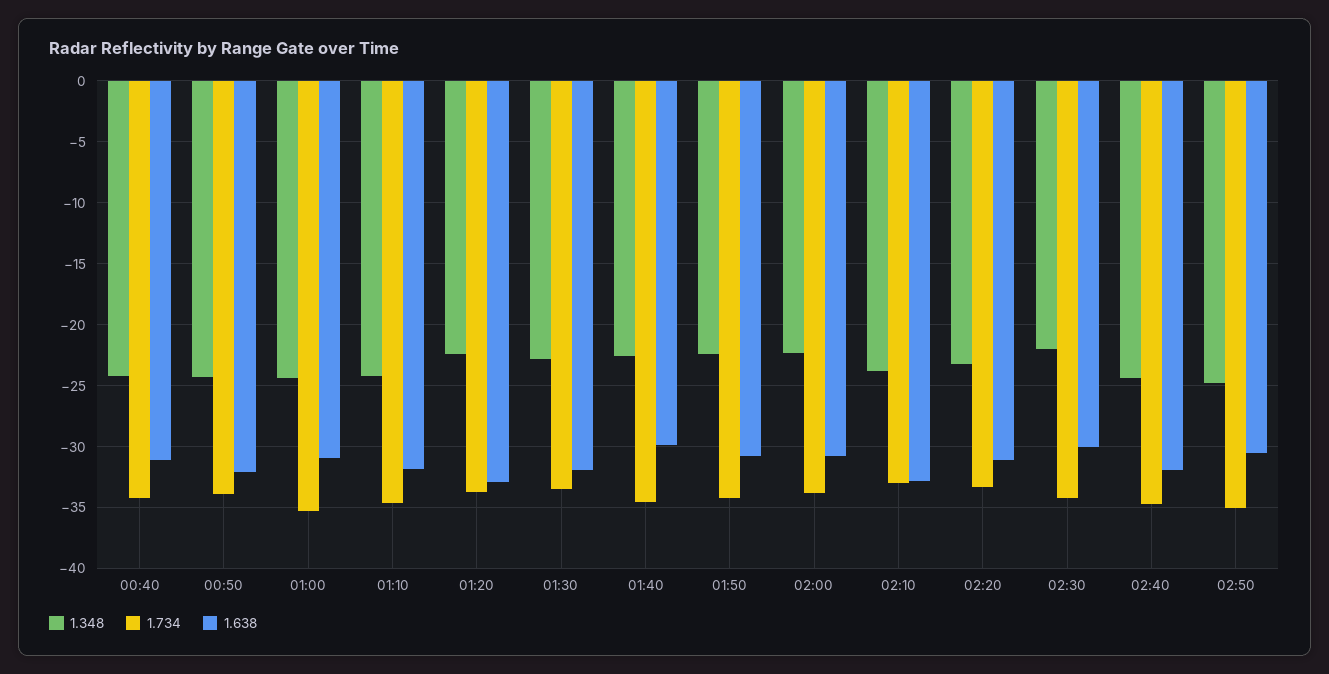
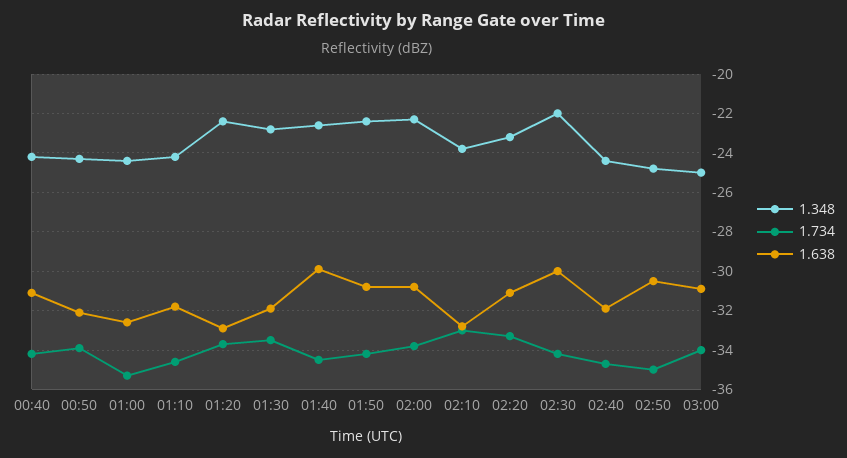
1.638, 01:00: -31 -> -32.5
1.348, 03:00: none -> -25
1.734, 03:00: none -> -34
1.638, 03:00: none -> -31

